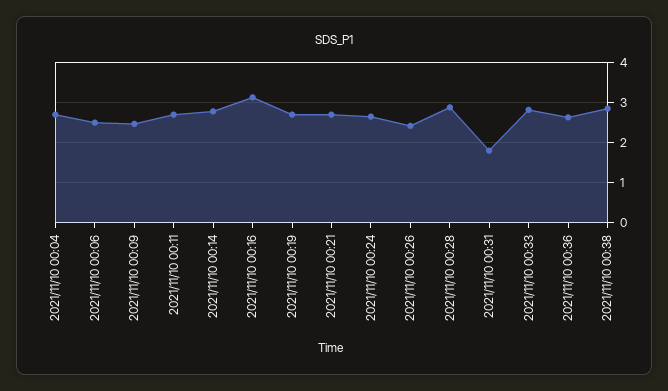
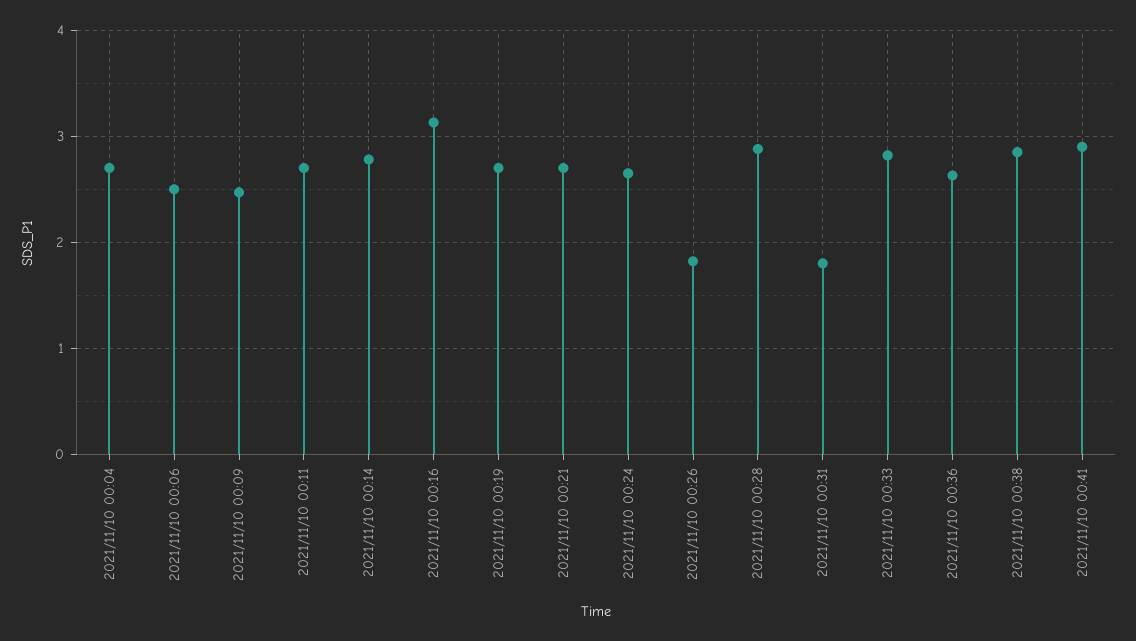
2021/11/10 00:26: 2.4 -> 1.8
2021/11/10 00:41: none -> 2.9

